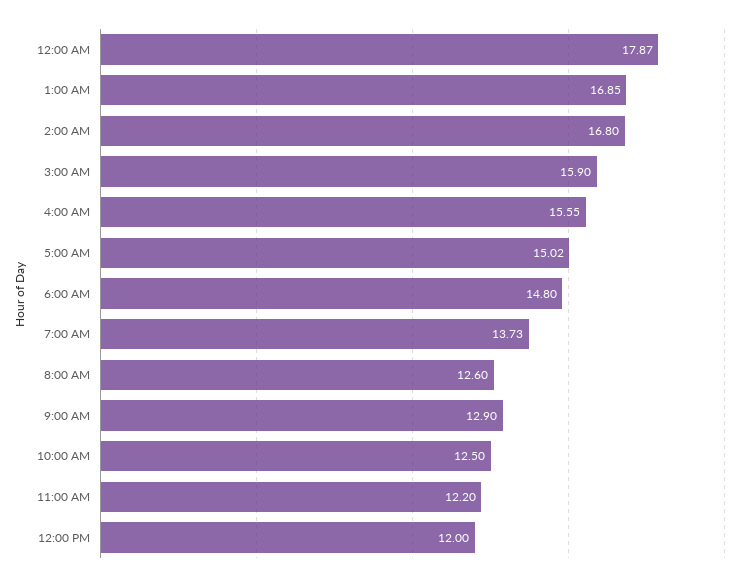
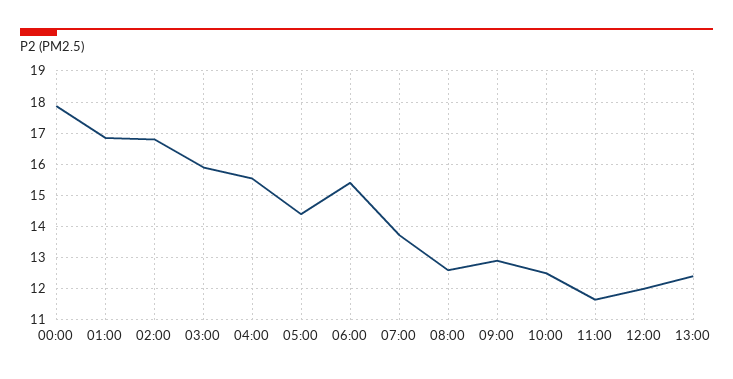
5:00 AM: 15.02 -> 14.4
6:00 AM: 14.8 -> 15.4
11:00 AM: 12.2 -> 11.6
13:00: none -> 12.4

